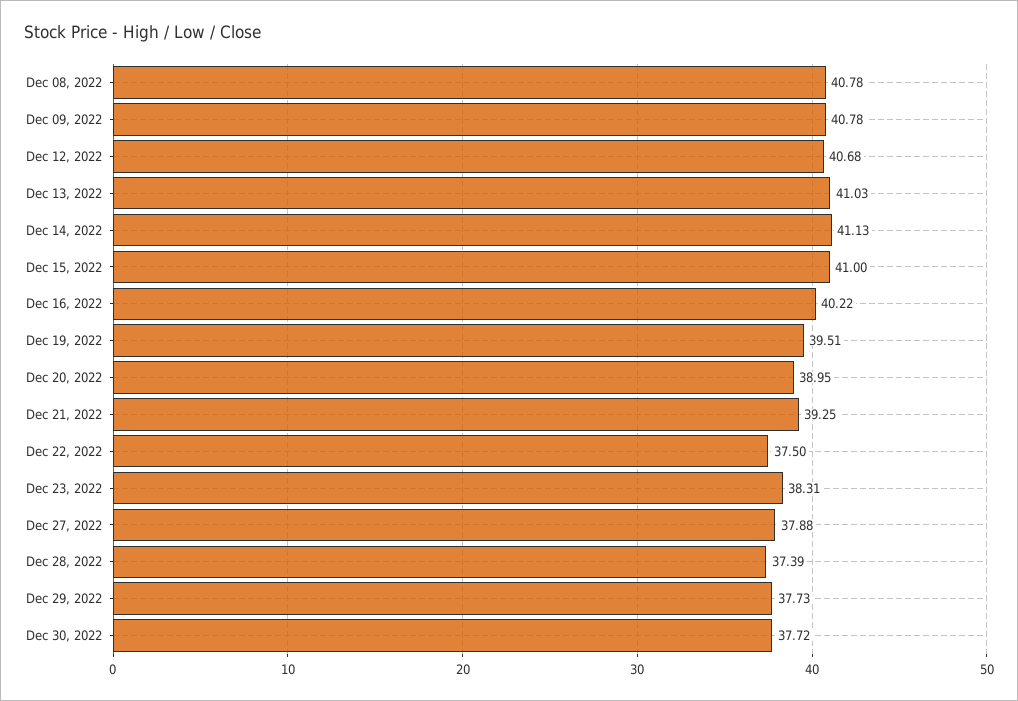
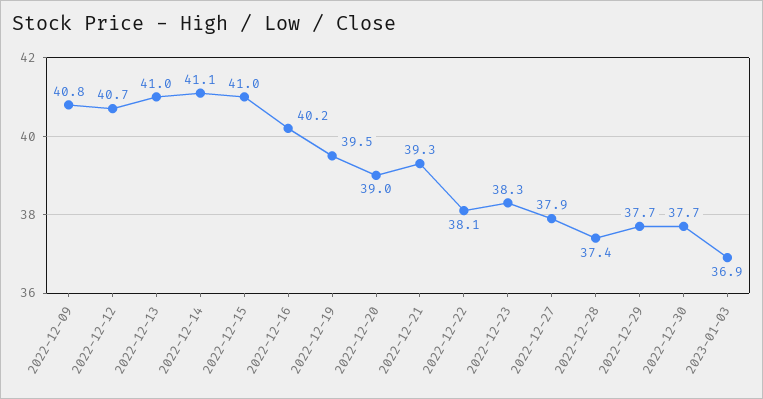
Dec 08, 2022: 40.78 -> none
Dec 22, 2022: 37.5 -> 38.1
2023-01-03: none -> 36.9

